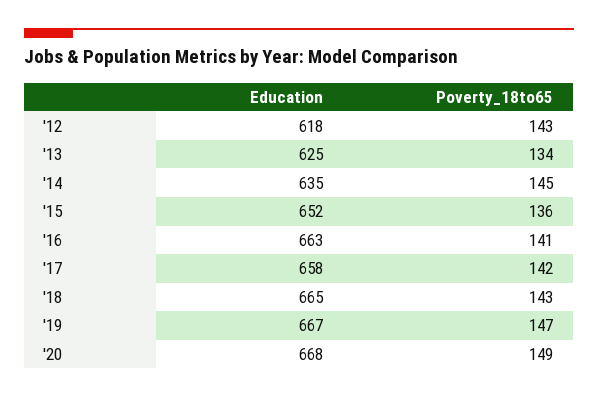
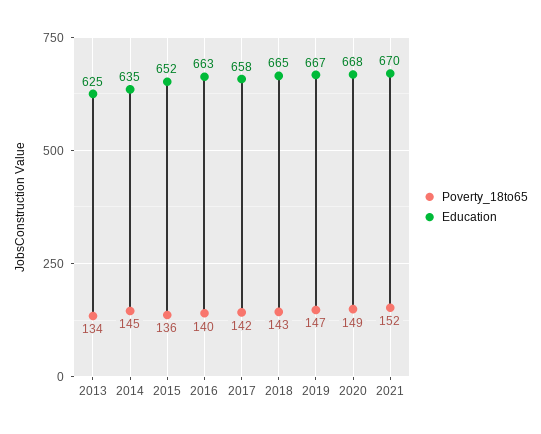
Education, '12: 618 -> none
Poverty_18to65, '12: 143 -> none
Poverty_18to65, '16: 141 -> 140
Poverty_18to65, 2021: none -> 152
Education, 2021: none -> 670

